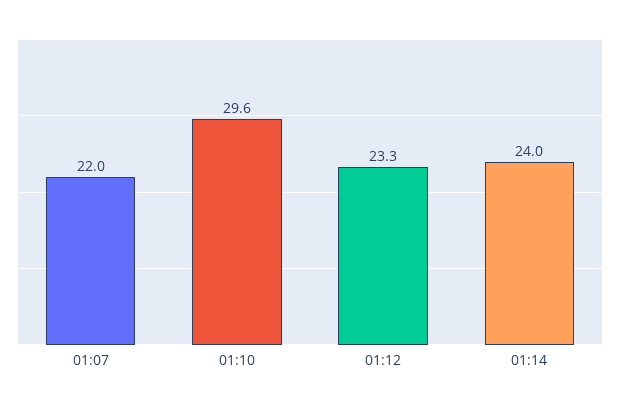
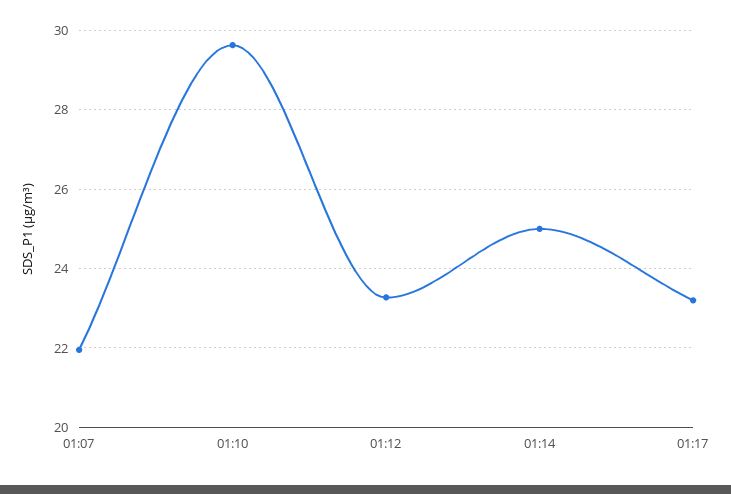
01:14: 24 -> 25
01:17: none -> 23.2

